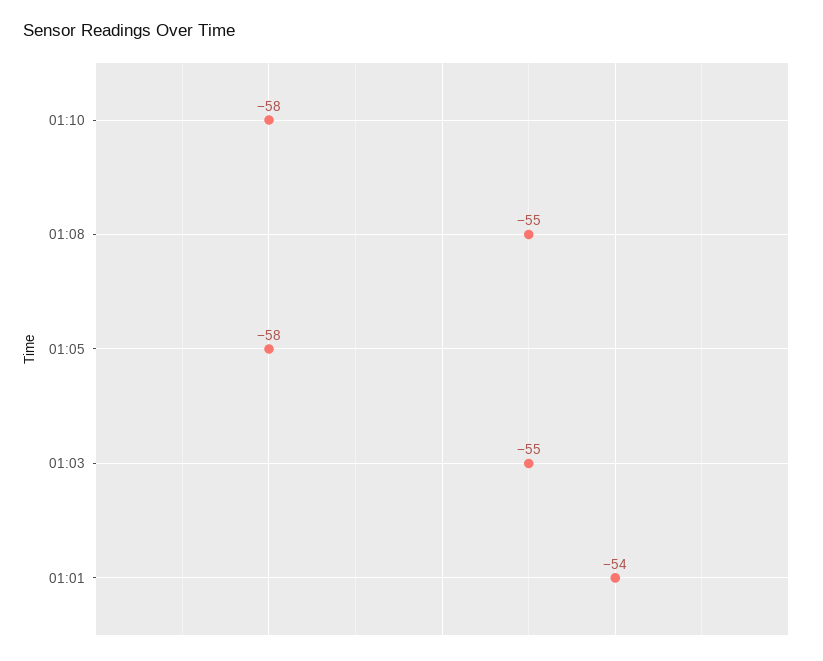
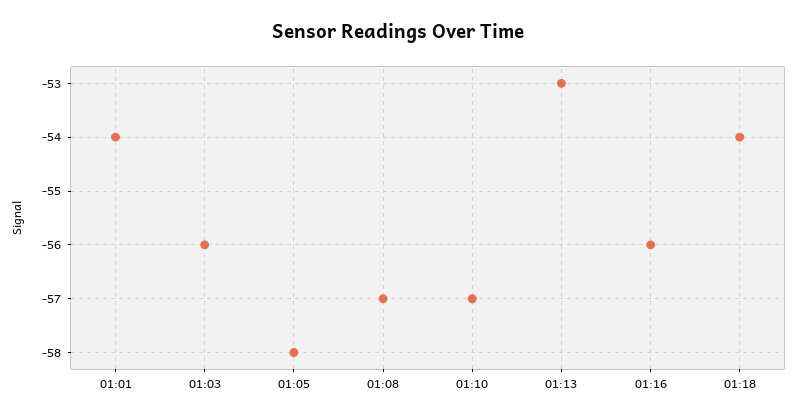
01:10: -58 -> -57
01:08: -55 -> -57
01:03: -55 -> -56
01:13: none -> -53
01:16: none -> -56
01:18: none -> -54

